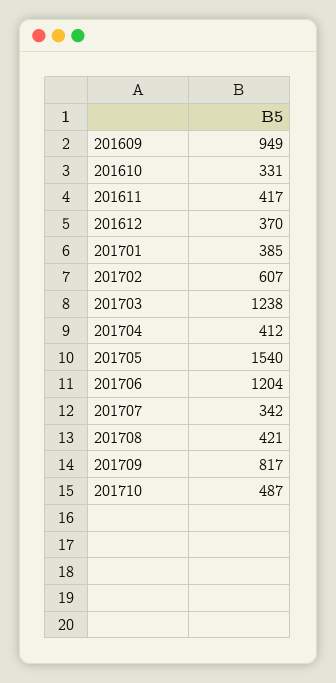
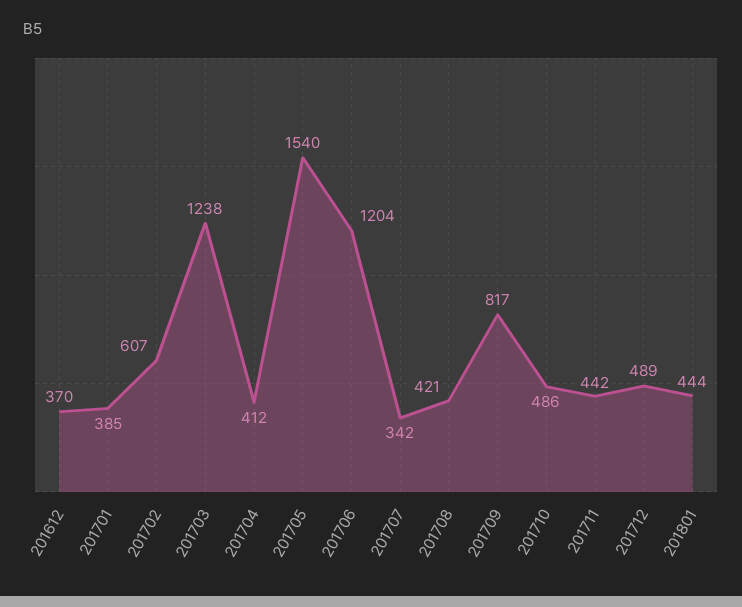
201609: 949 -> none
201610: 331 -> none
201611: 417 -> none
201710: 487 -> 486
201711: none -> 442
201712: none -> 489
201801: none -> 444

